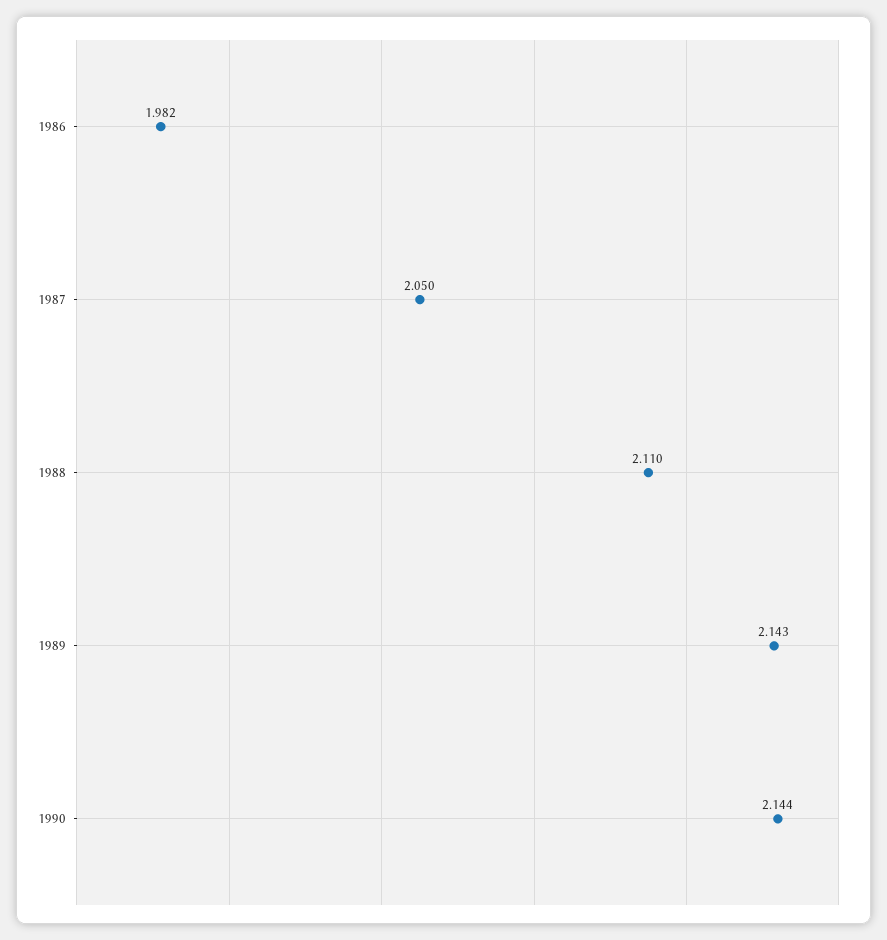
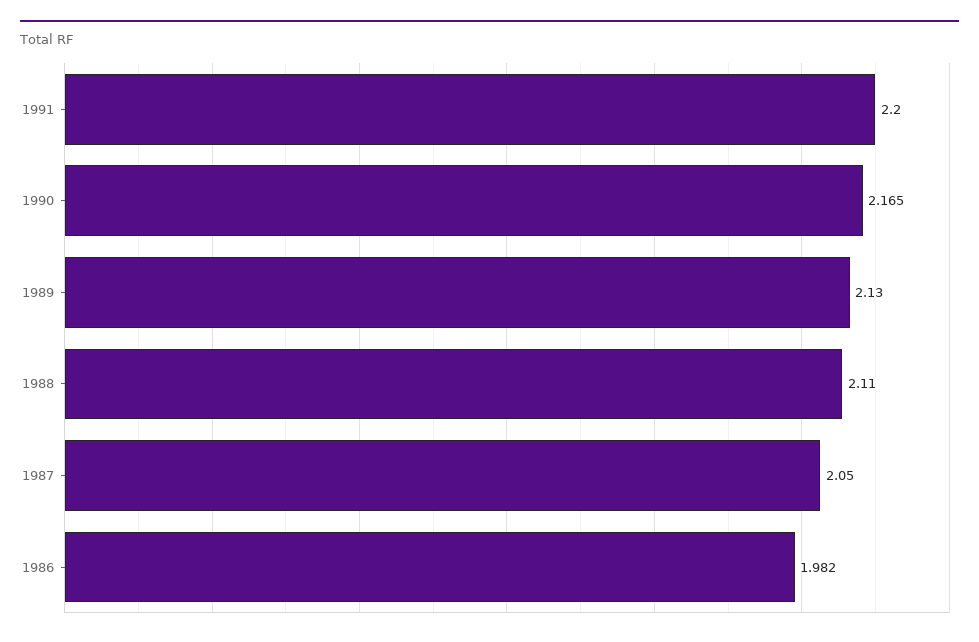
1989: 2.143 -> 2.13
1990: 2.144 -> 2.165
1991: none -> 2.2

